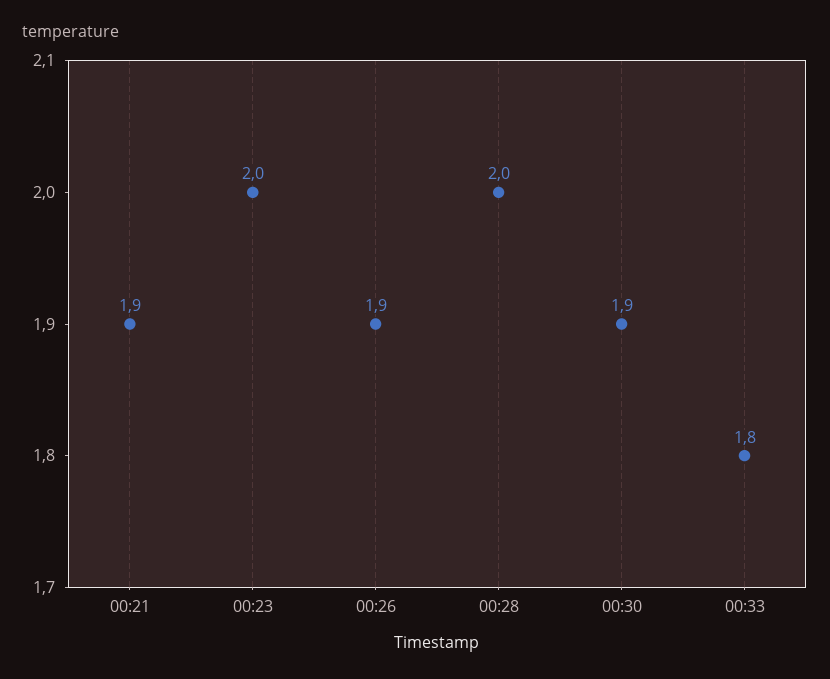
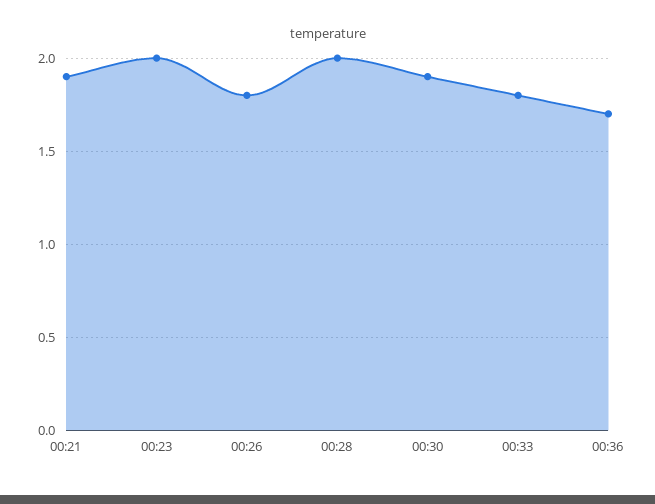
00:26: 1.9 -> 1.8
00:36: none -> 1.7

